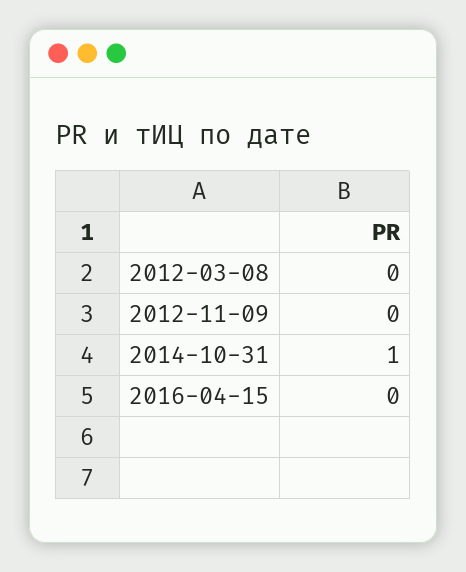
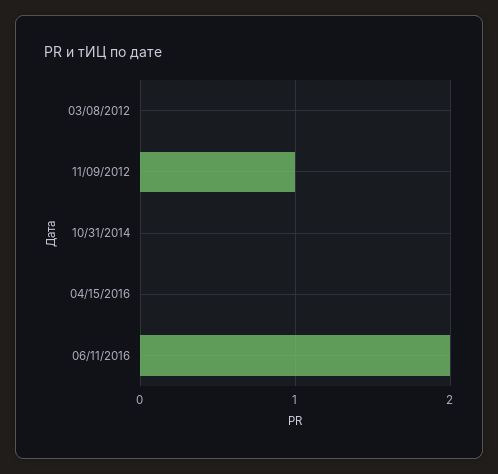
2012-11-09: 0 -> 1
2014-10-31: 1 -> 0
06/11/2016: none -> 2

